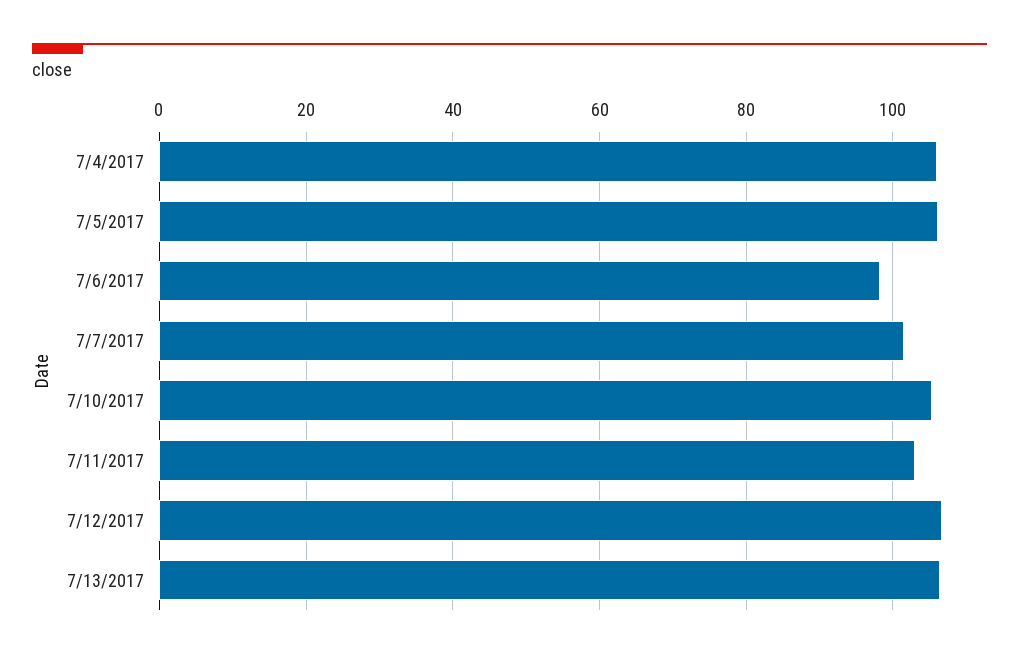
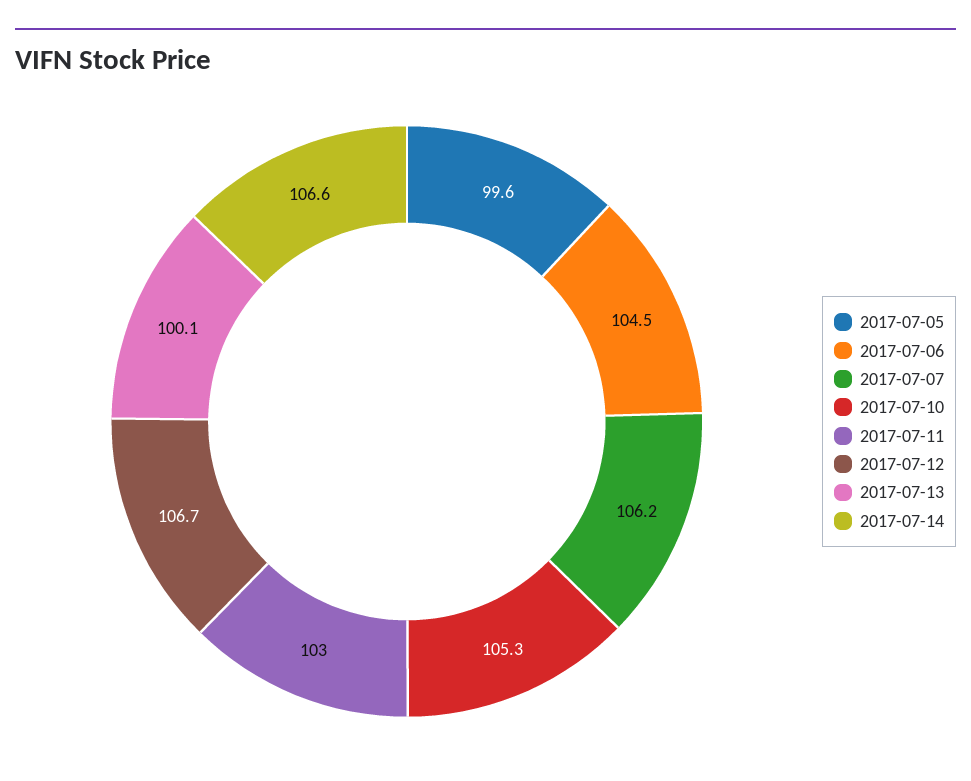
7/4/2017: 106 -> none
7/5/2017: 106 -> 99.6
7/6/2017: 98 -> 104.5
7/7/2017: 102 -> 106.2
7/13/2017: 106 -> 100.1
2017-07-14: none -> 106.6

